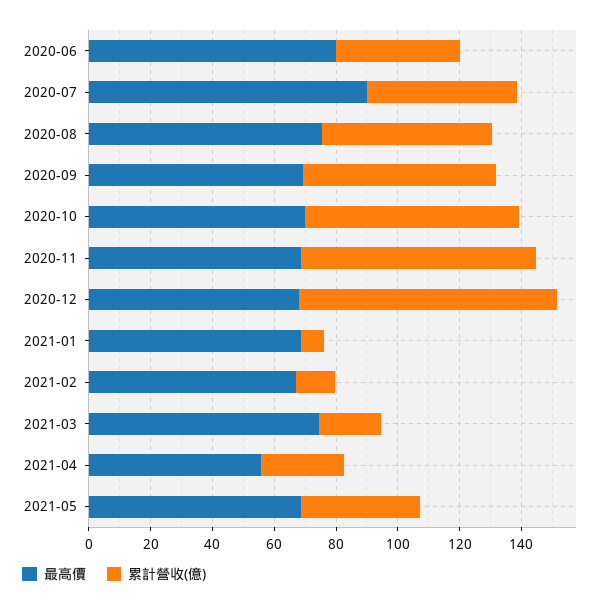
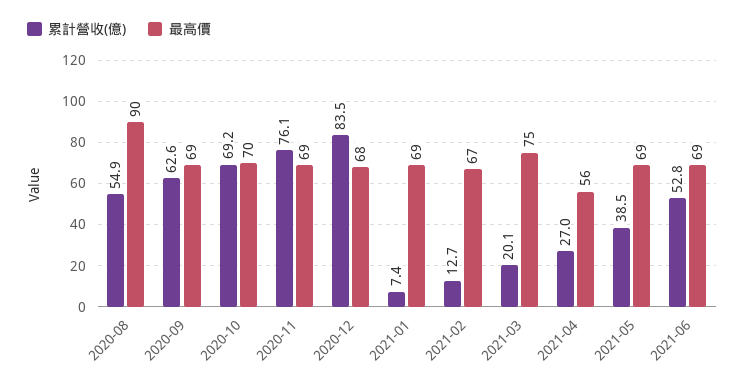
最高價, 2020-06: 80 -> none
累計營收(億), 2020-06: 40 -> none
最高價, 2020-07: 90 -> none
累計營收(億), 2020-07: 50 -> none
最高價, 2020-08: 75 -> 90
累計營收(億), 2021-06: none -> 52.8
最高價, 2021-06: none -> 69

